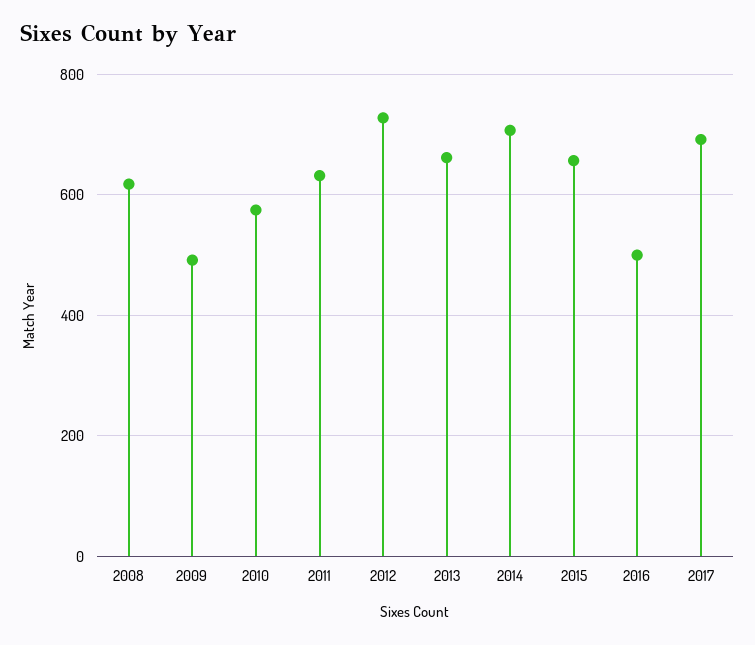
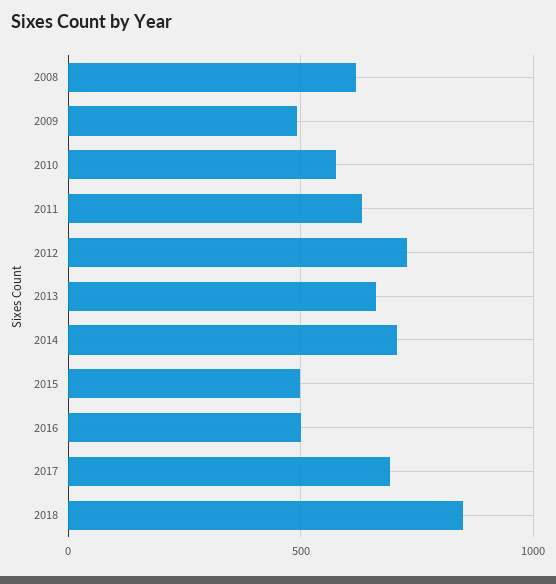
2015: 660 -> 500
2018: none -> 850

